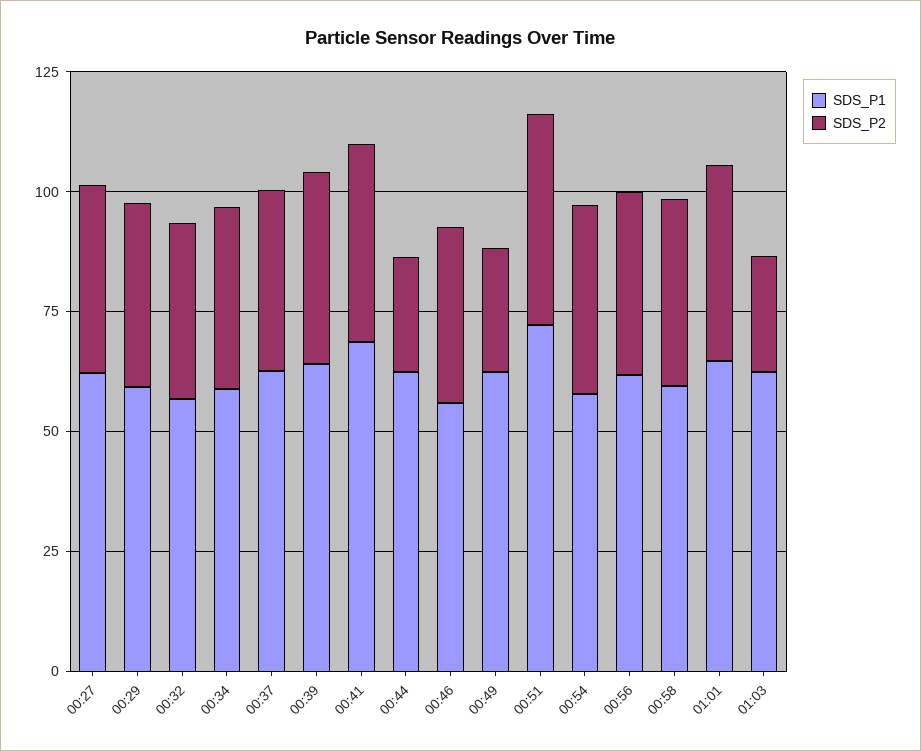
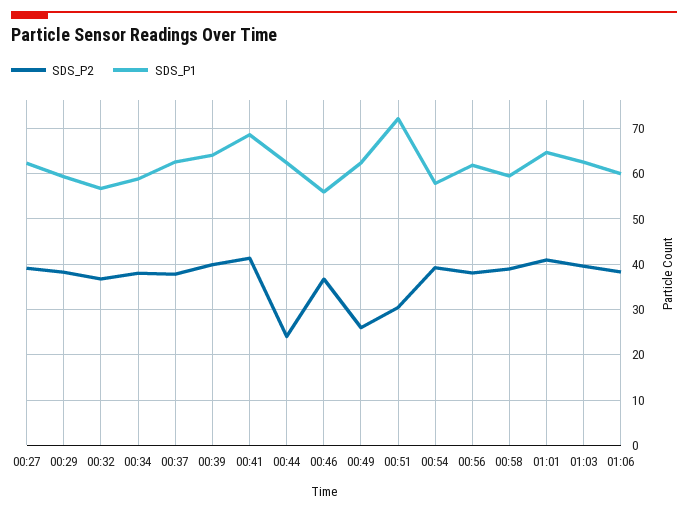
SDS_P2, 00:51: 45 -> 30
SDS_P2, 01:03: 25 -> 40
SDS_P2, 01:06: none -> 38
SDS_P1, 01:06: none -> 60

